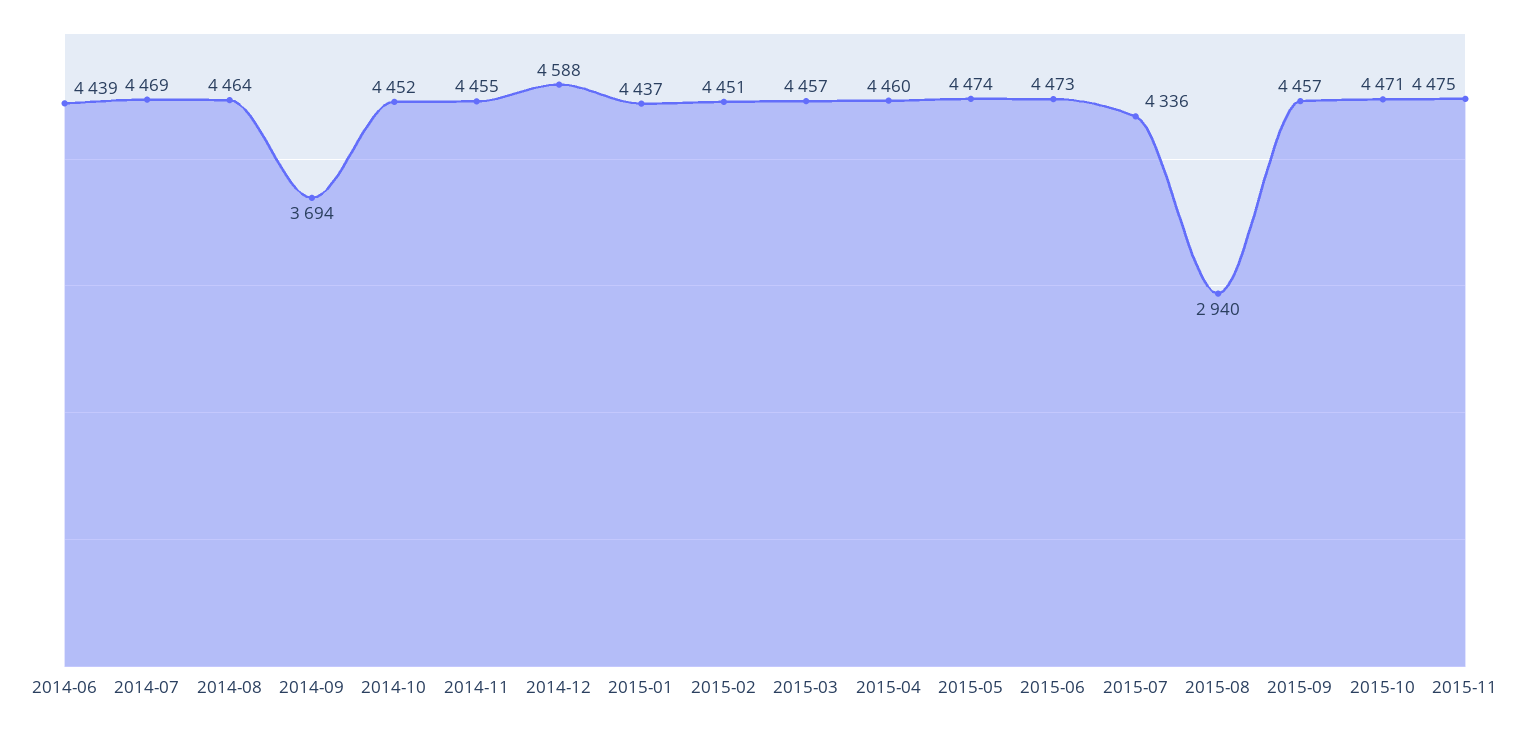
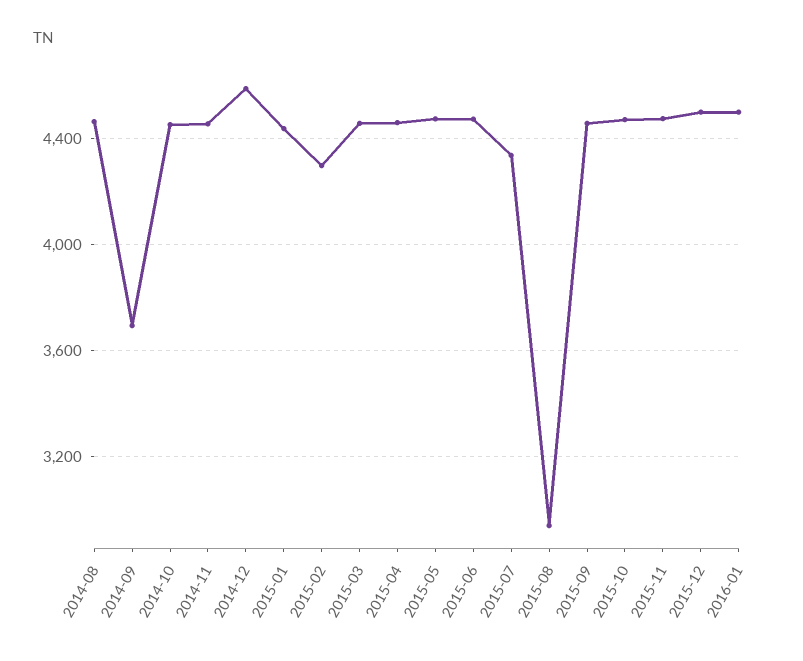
2014-06: 4439 -> none
2014-07: 4469 -> none
2015-02: 4451 -> 4300
2015-12: none -> 4500
2016-01: none -> 4500

